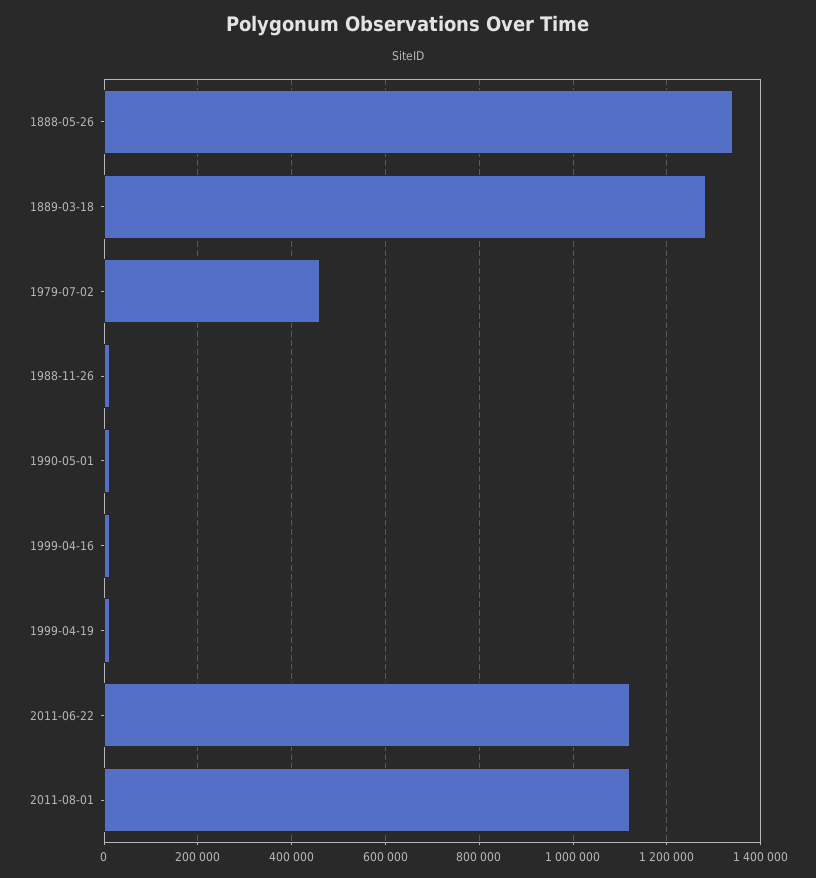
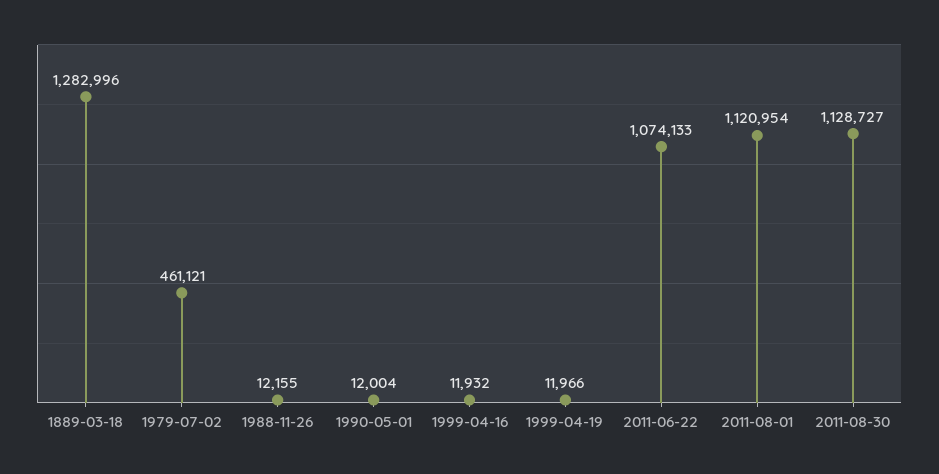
1888-05-26: 1340000 -> none
2011-06-22: 1120000 -> 1074133
2011-08-30: none -> 1128727

